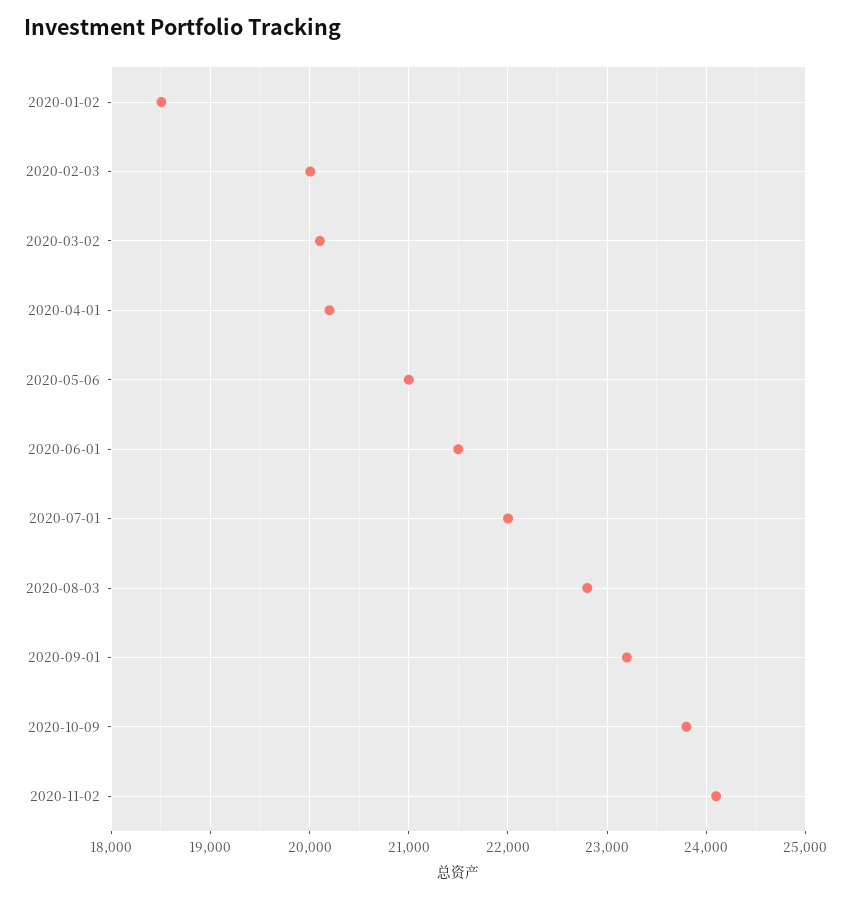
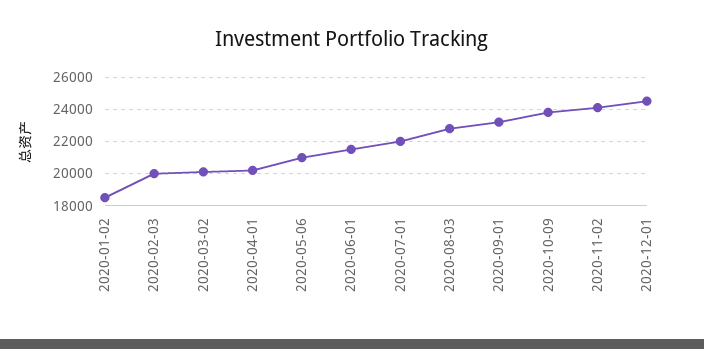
2020-12-01: none -> 24500

